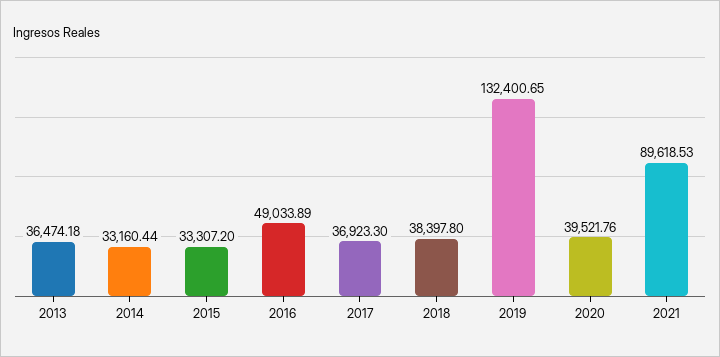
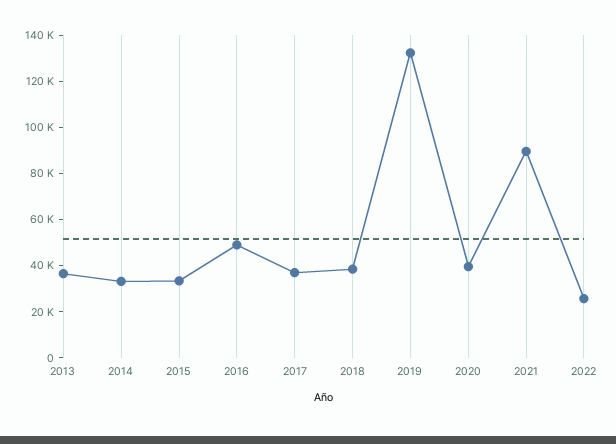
2022: none -> 25000

